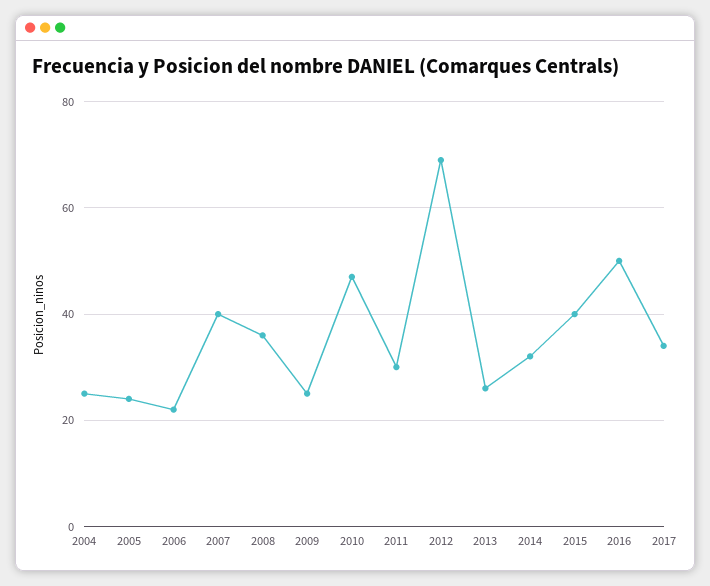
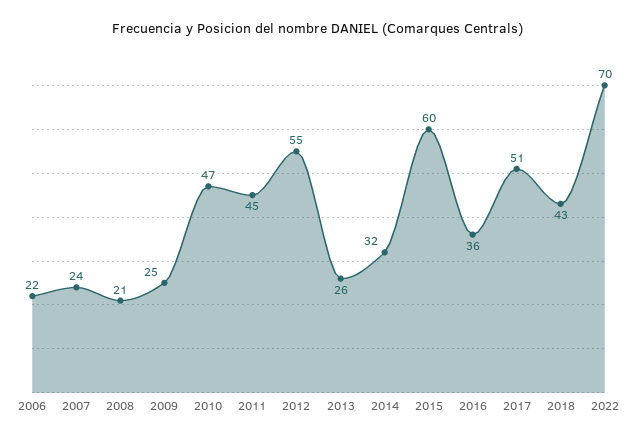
2004: 25 -> none
2005: 25 -> none
2007: 40 -> 24
2008: 35 -> 21
2011: 30 -> 45
2012: 70 -> 55
2015: 40 -> 60
2016: 50 -> 36
2017: 35 -> 51
2018: none -> 43
2022: none -> 70

